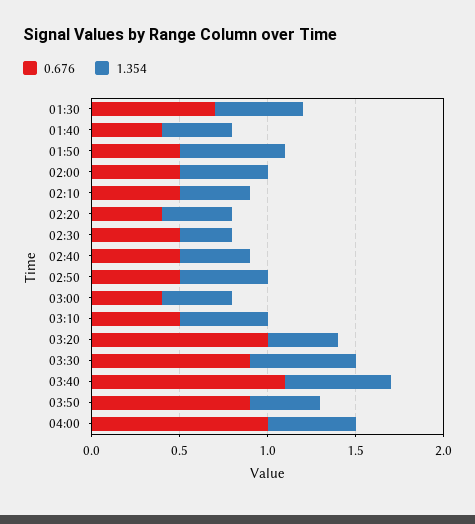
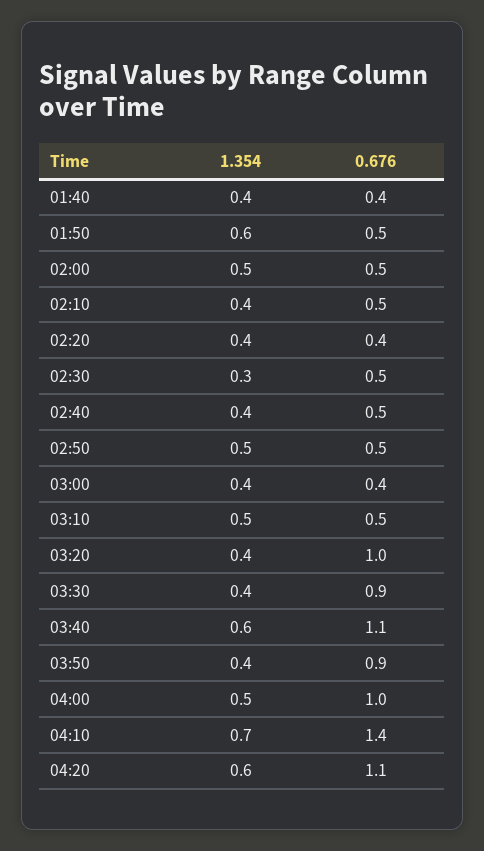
0.676, 01:30: 0.7 -> none
1.354, 01:30: 0.5 -> none
1.354, 03:30: 0.6 -> 0.4
1.354, 04:10: none -> 0.7
0.676, 04:10: none -> 1.4
1.354, 04:20: none -> 0.6
0.676, 04:20: none -> 1.1

